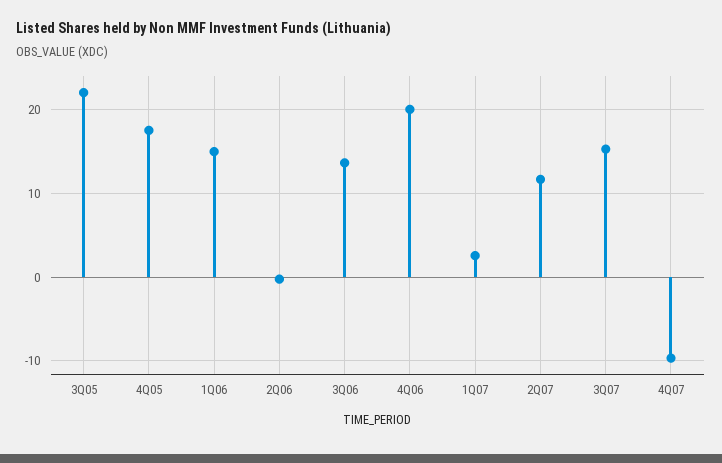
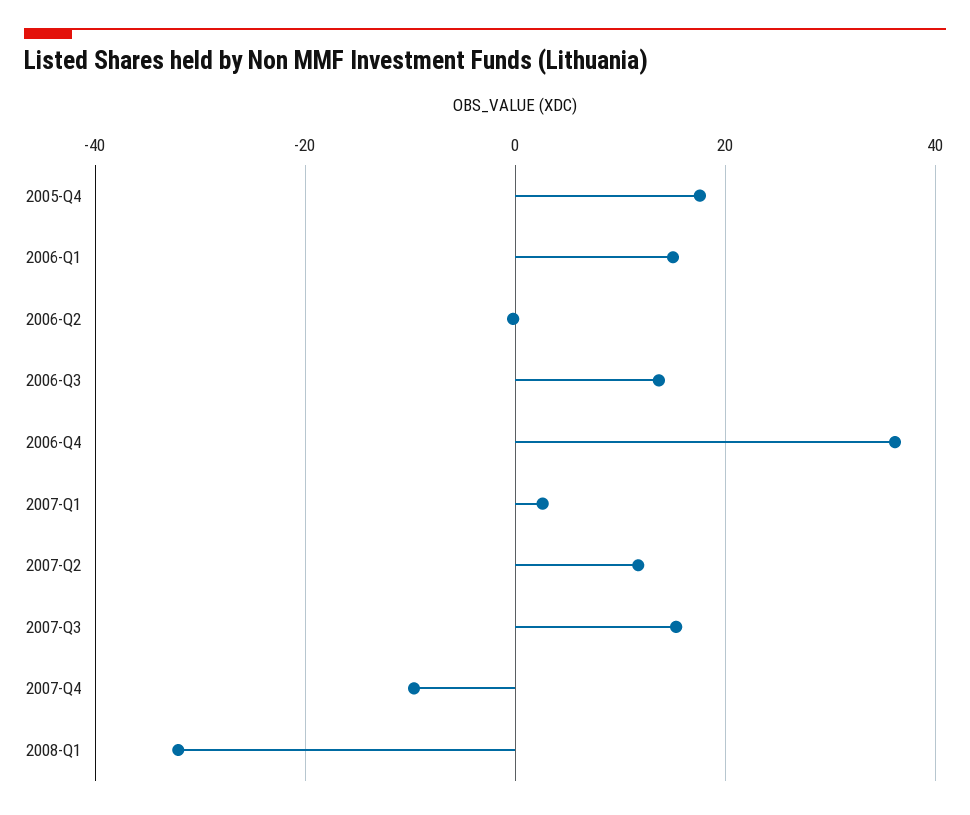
3Q05: 22 -> none
4Q06: 20 -> 36
2008-Q1: none -> -32

